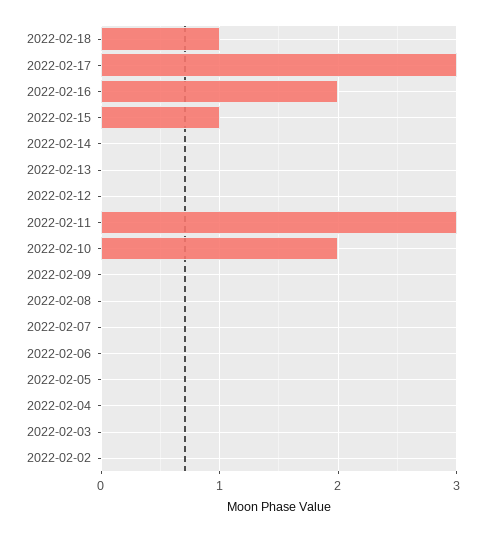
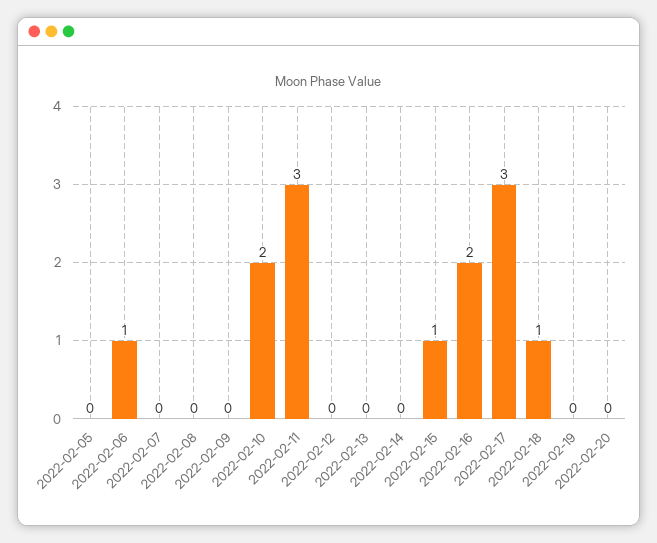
2022-02-06: 0 -> 1
2022-02-04: 0 -> none
2022-02-03: 0 -> none
2022-02-02: 0 -> none
2022-02-19: none -> 0
2022-02-20: none -> 0

